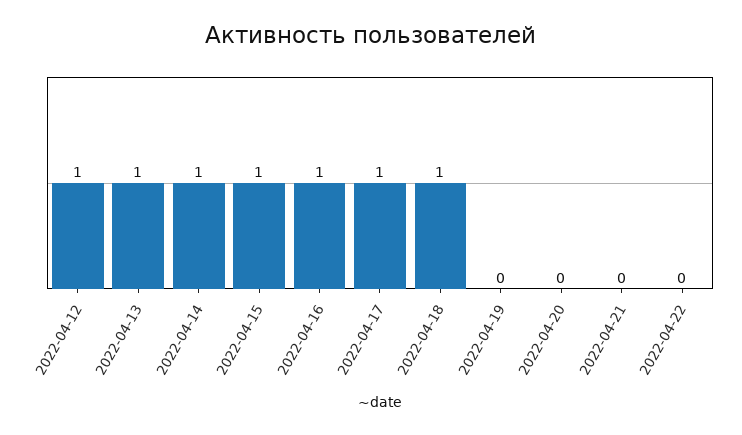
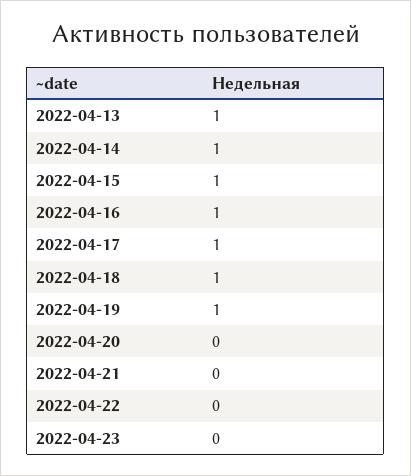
2022-04-12: 1 -> none
2022-04-19: 0 -> 1
2022-04-23: none -> 0

